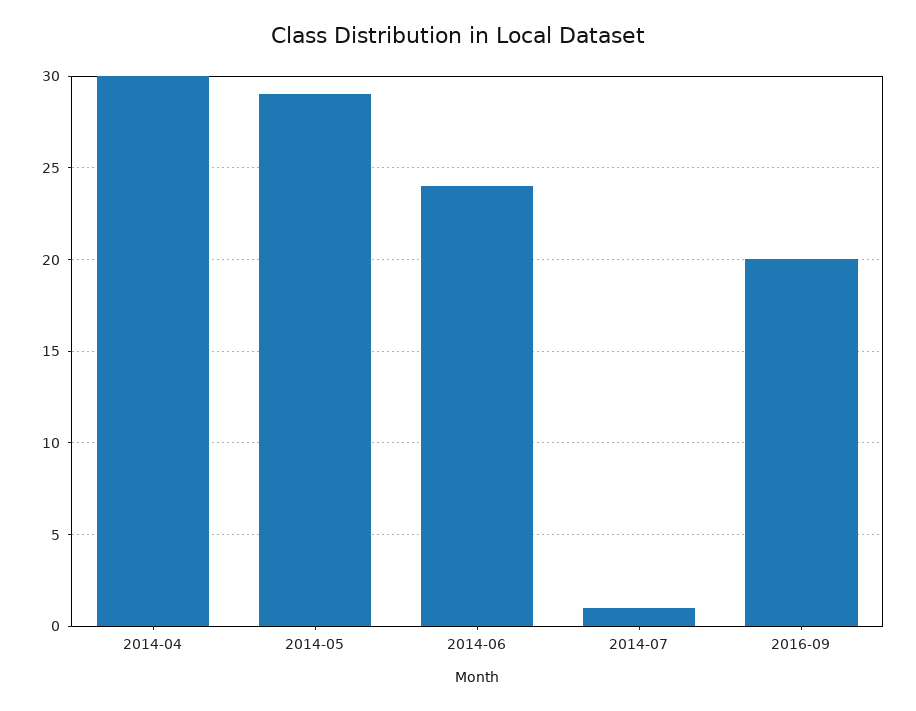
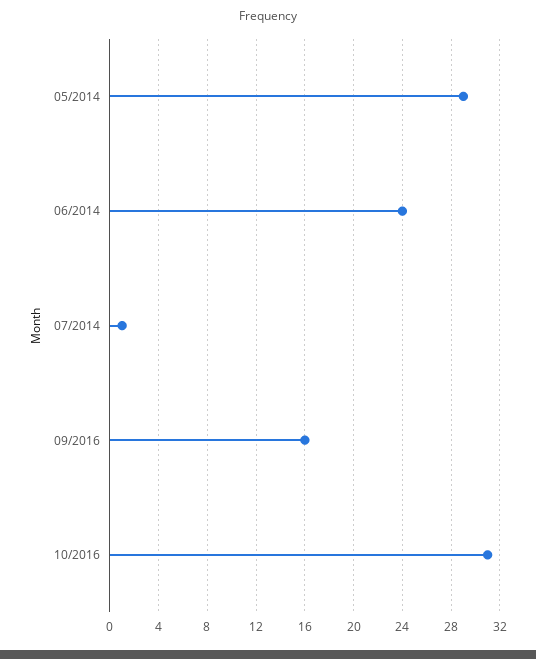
2014-04: 30 -> none
2016-09: 20 -> 16
10/2016: none -> 31

